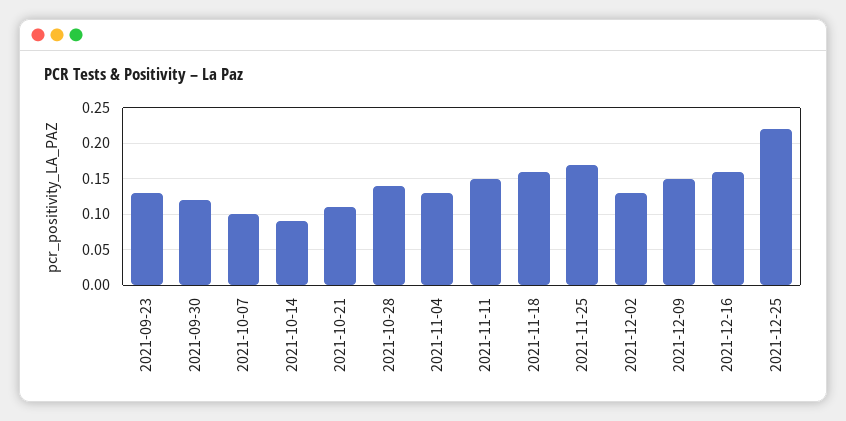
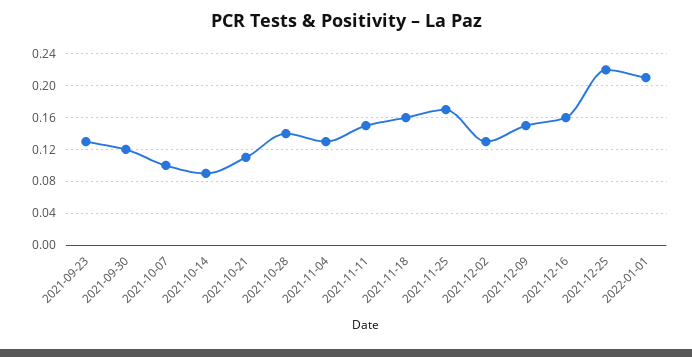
2022-01-01: none -> 0.21

